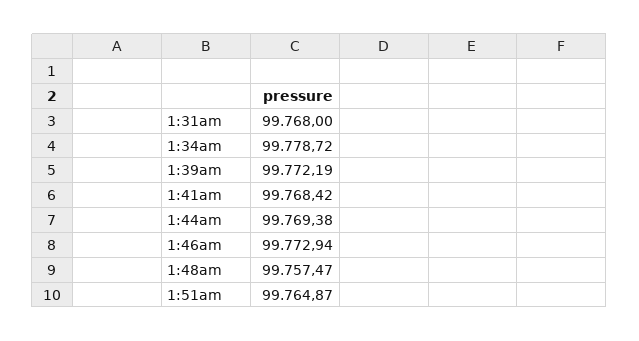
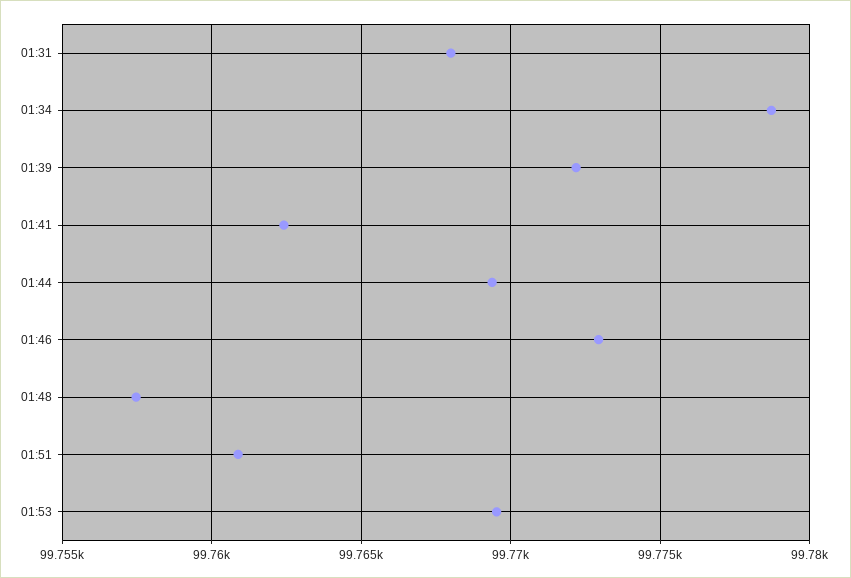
1:41am: 99768.42 -> 99762.5
1:51am: 99764.87 -> 99761
01:53: none -> 99769.5

